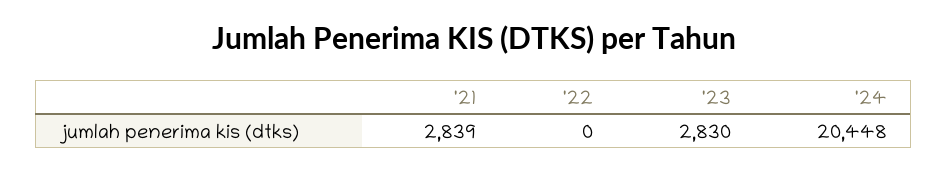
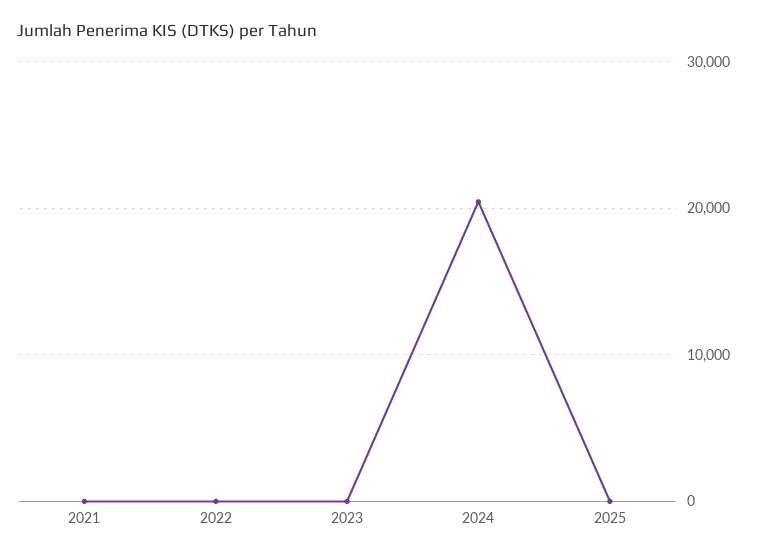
'21: 2839 -> 0
'23: 2830 -> 0
2025: none -> 0

